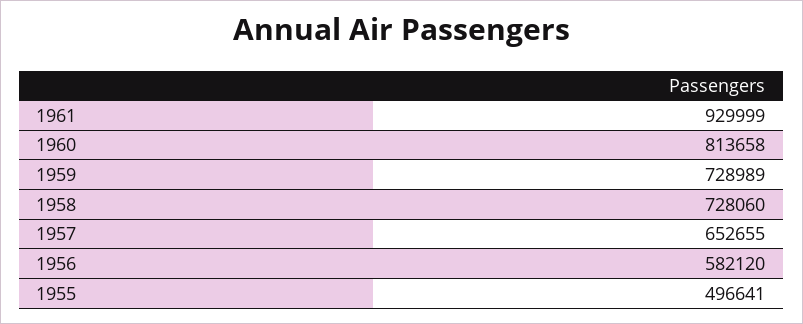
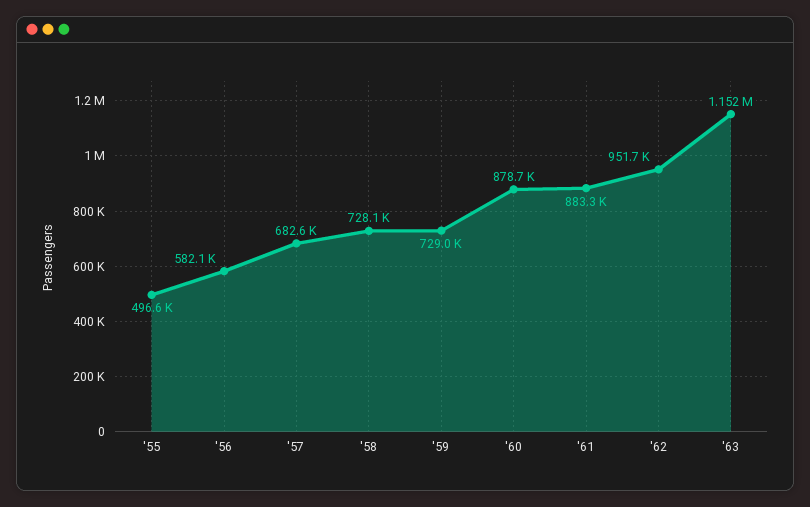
1961: 929999 -> 883300
1960: 813658 -> 878700
1957: 652655 -> 682600
'62: none -> 951700
'63: none -> 1152000

